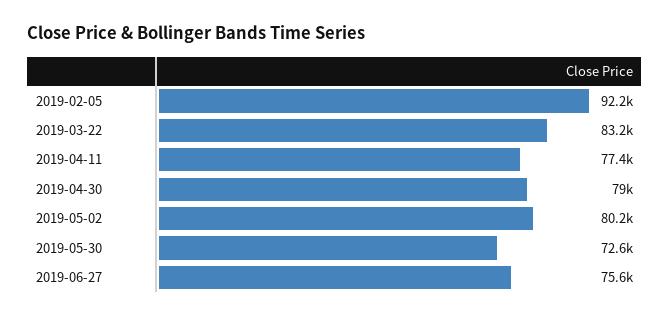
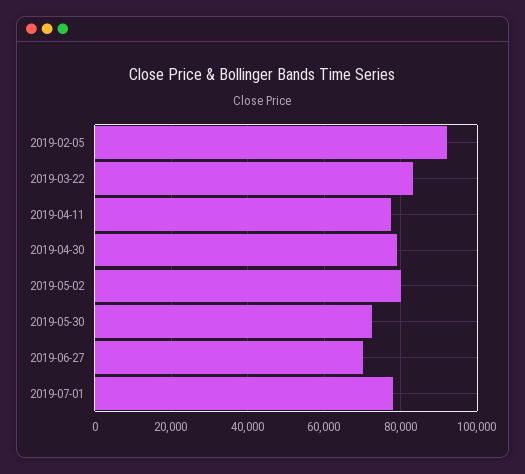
2019-06-27: 75600 -> 70000
2019-07-01: none -> 78000

